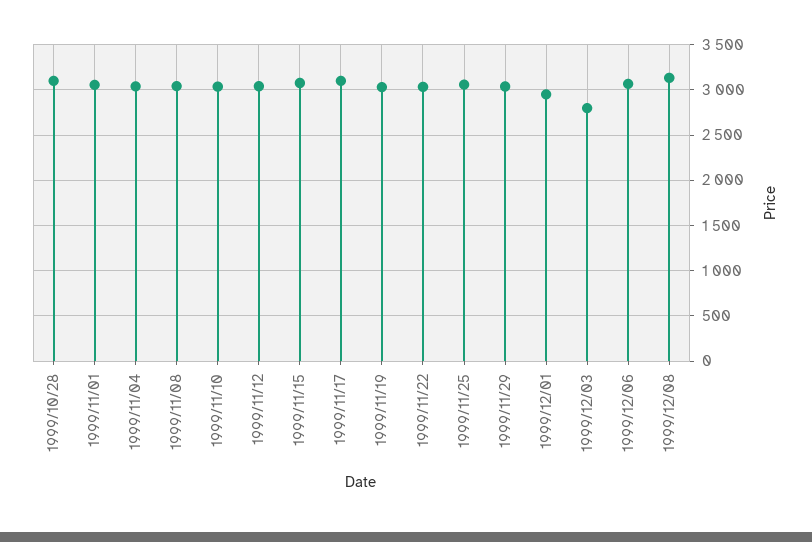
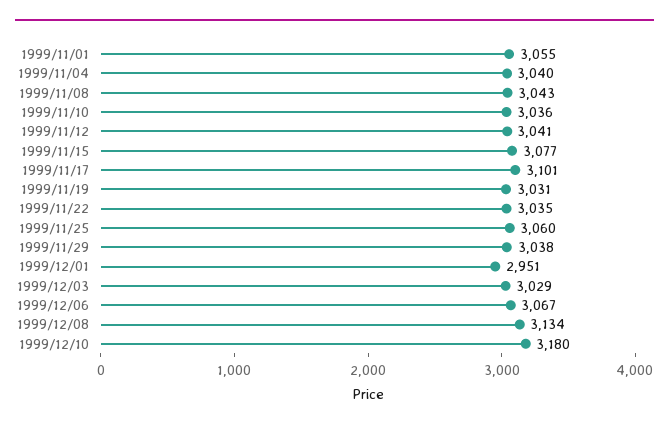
1999/10/28: 3100 -> none
1999/12/03: 2800 -> 3029
1999/12/10: none -> 3180

